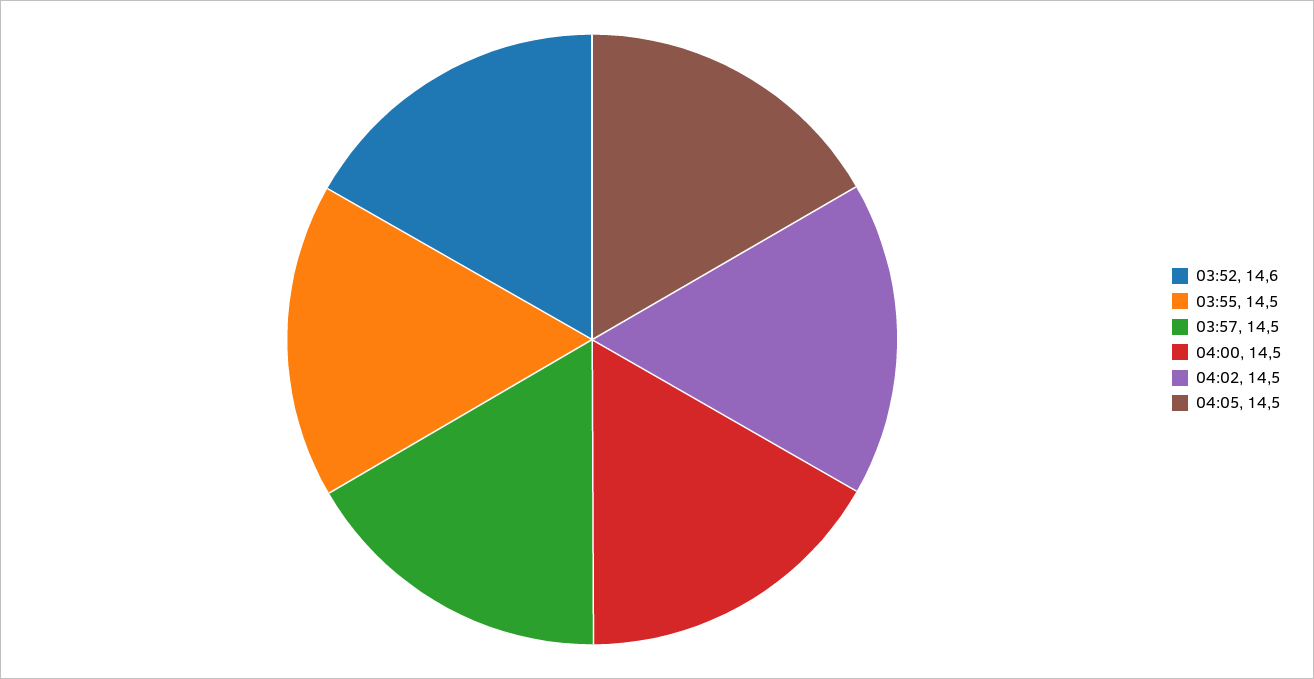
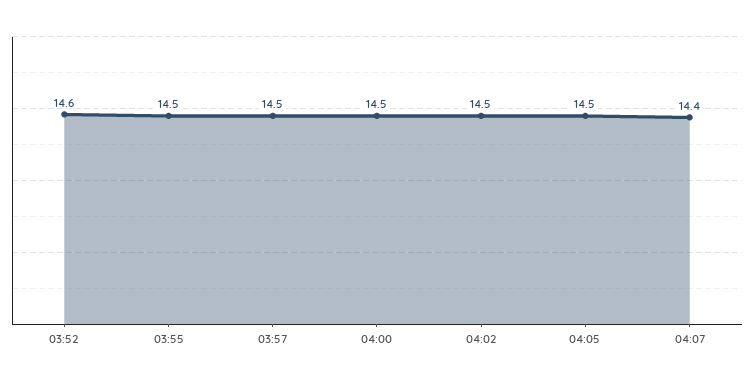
04:07: none -> 14.4

